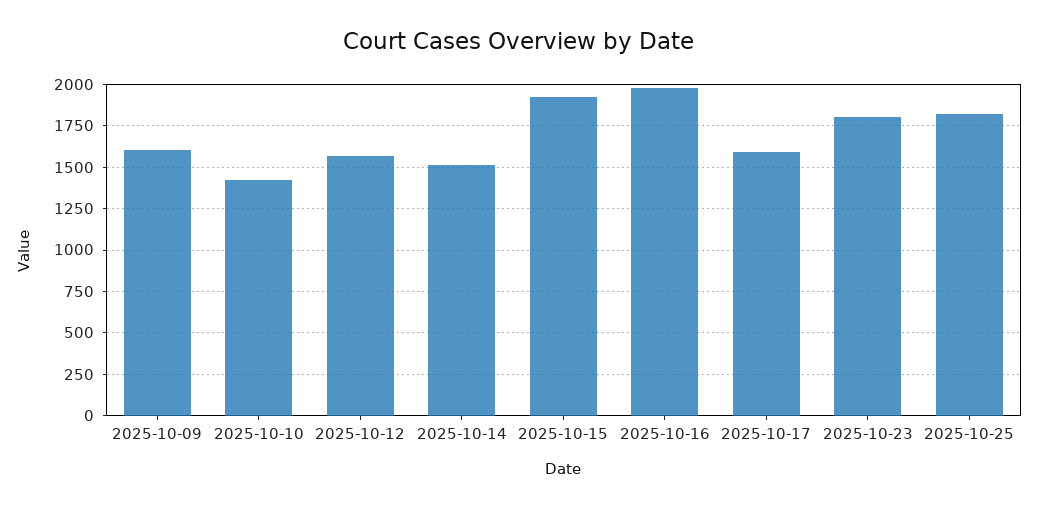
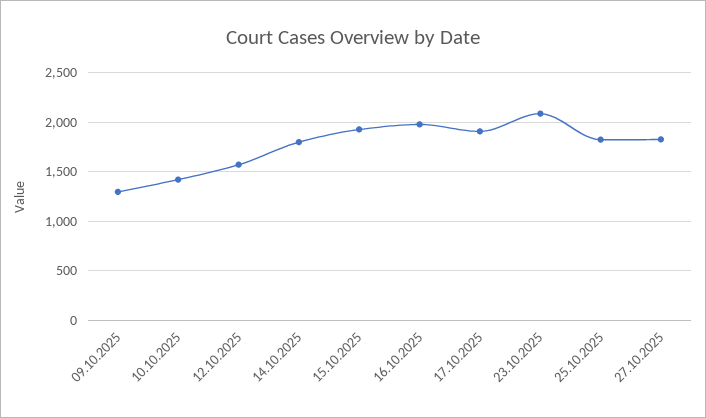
2025-10-09: 1600 -> 1300
2025-10-14: 1500 -> 1800
2025-10-17: 1600 -> 1900
2025-10-23: 1800 -> 2100
27.10.2025: none -> 1800

